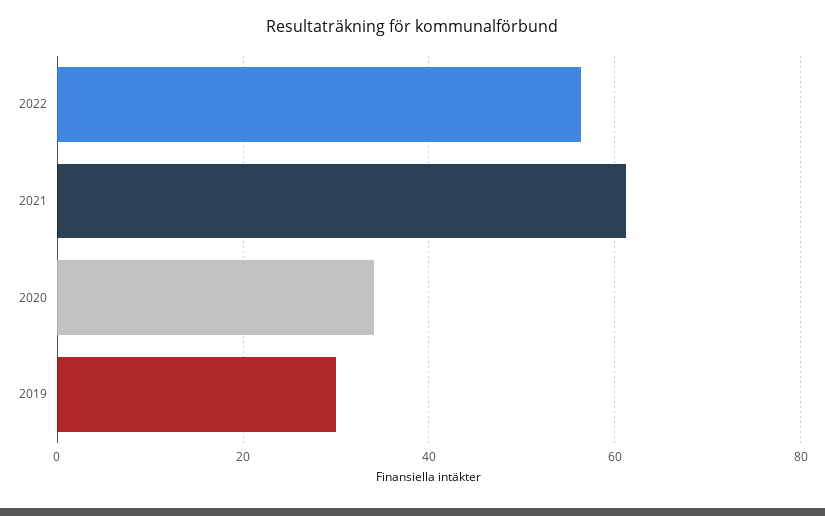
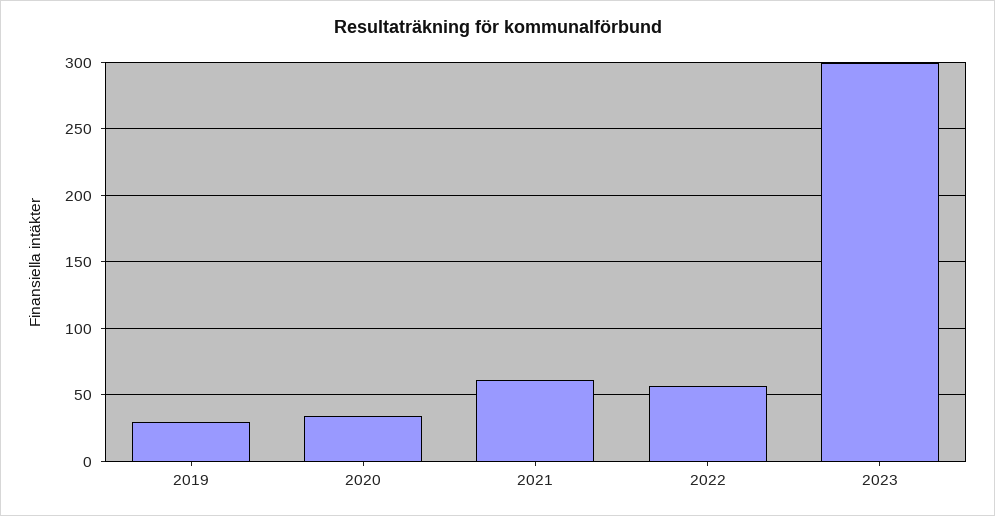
2023: none -> 300

